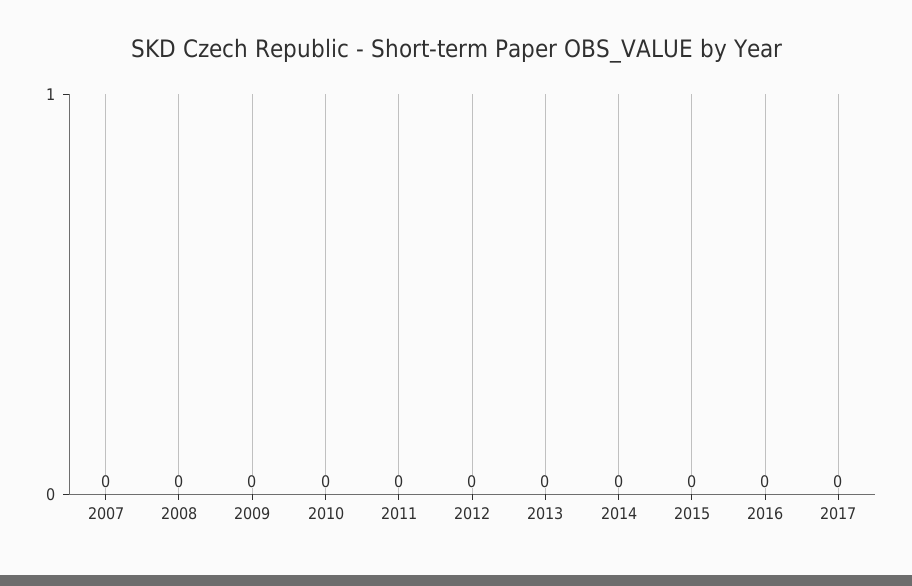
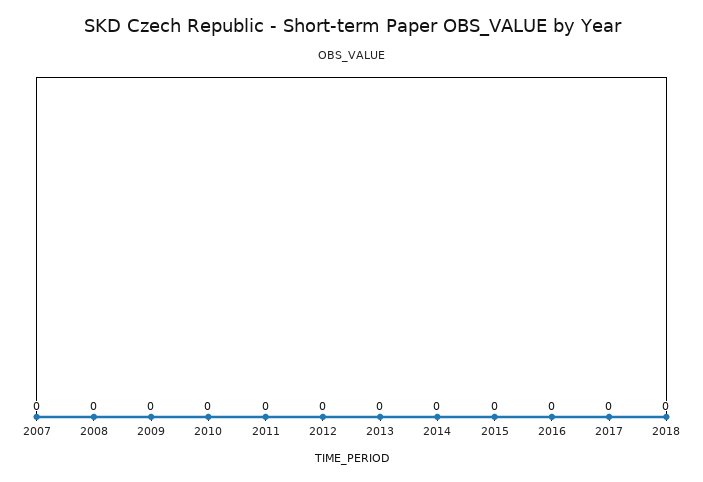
2018: none -> 0

